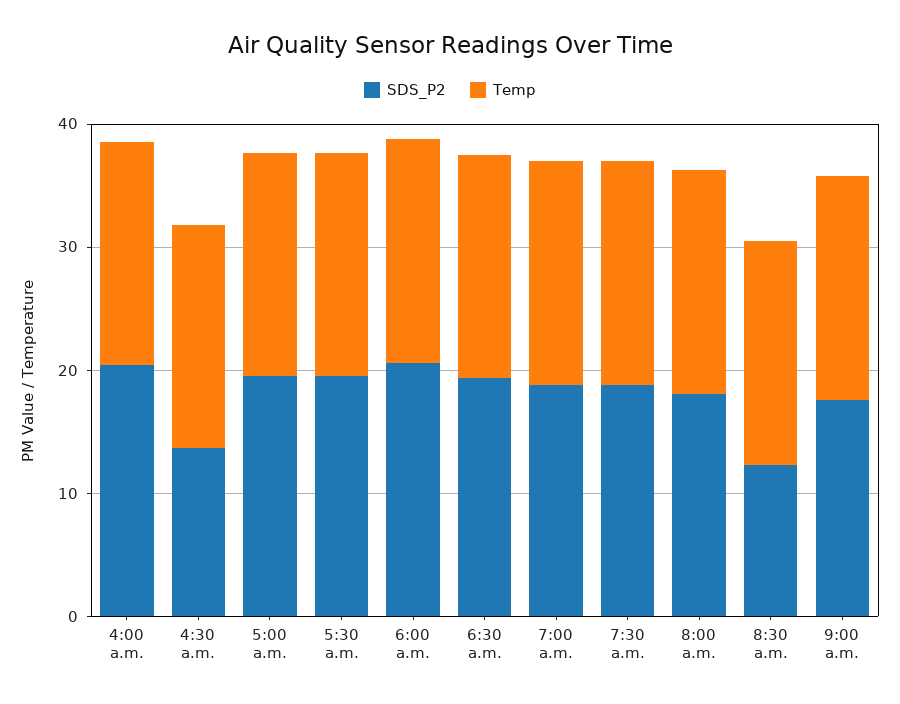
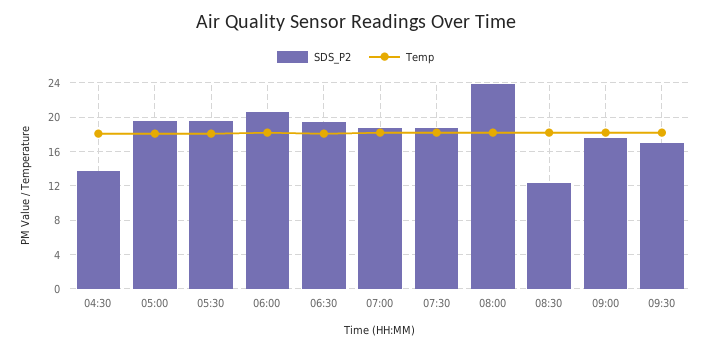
SDS_P2, 4:00 a.m.: 20 -> none
Temp, 4:00 a.m.: 18 -> none
SDS_P2, 8:00 a.m.: 18 -> 24
SDS_P2, 09:30: none -> 17
Temp, 09:30: none -> 18

